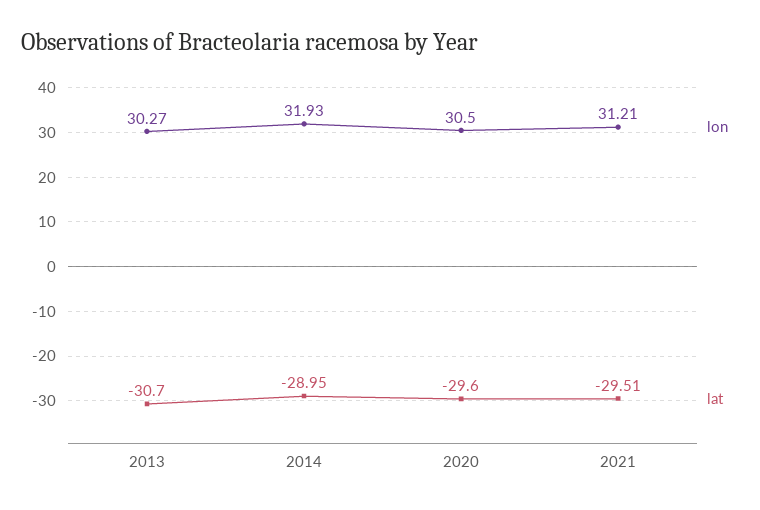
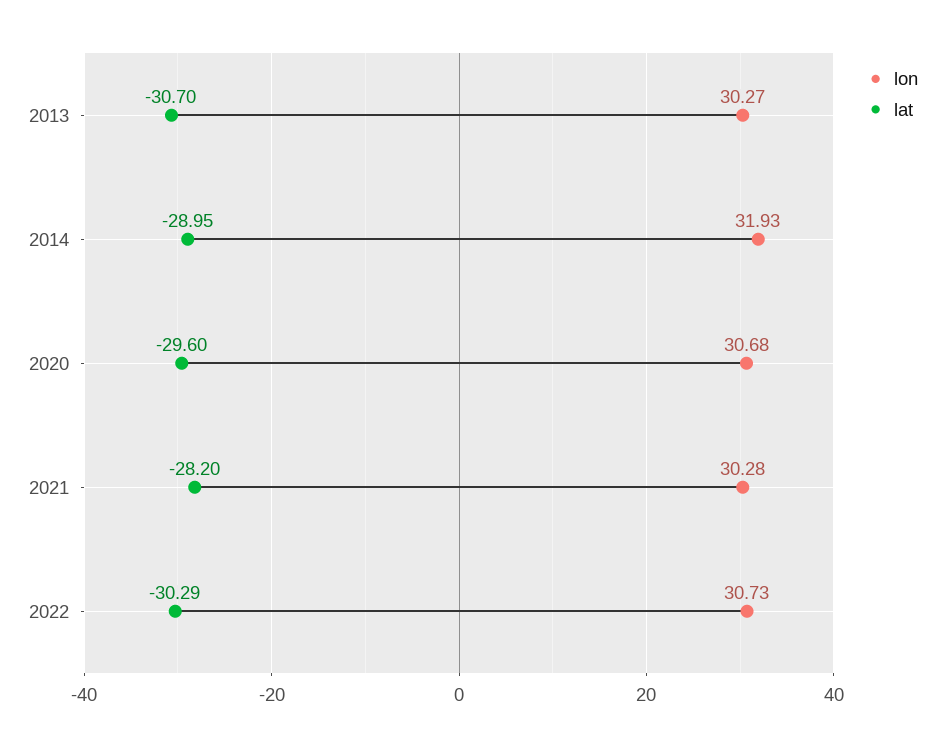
lon, 2020: 30.5 -> 30.68
lon, 2021: 31.21 -> 30.28
lat, 2021: -29.51 -> -28.2
lon, 2022: none -> 30.73
lat, 2022: none -> -30.29

